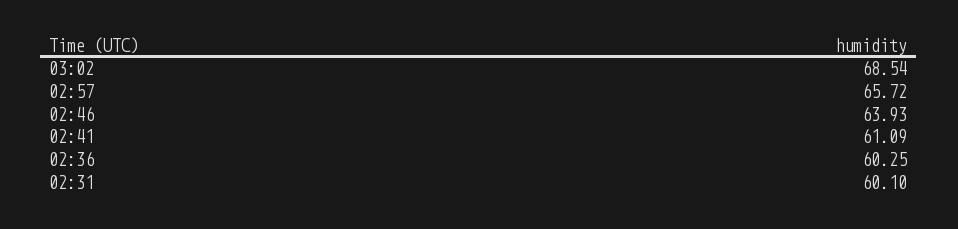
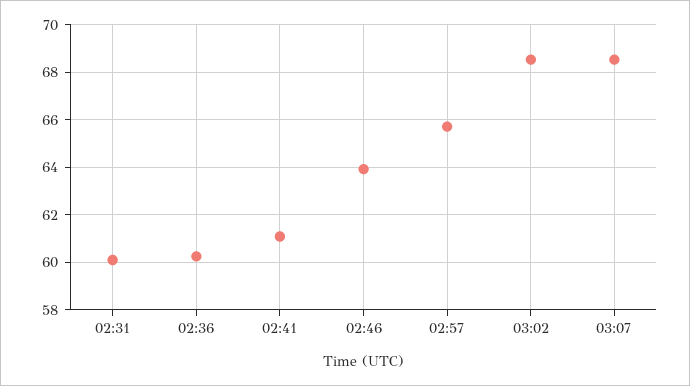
03:07: none -> 68.5

